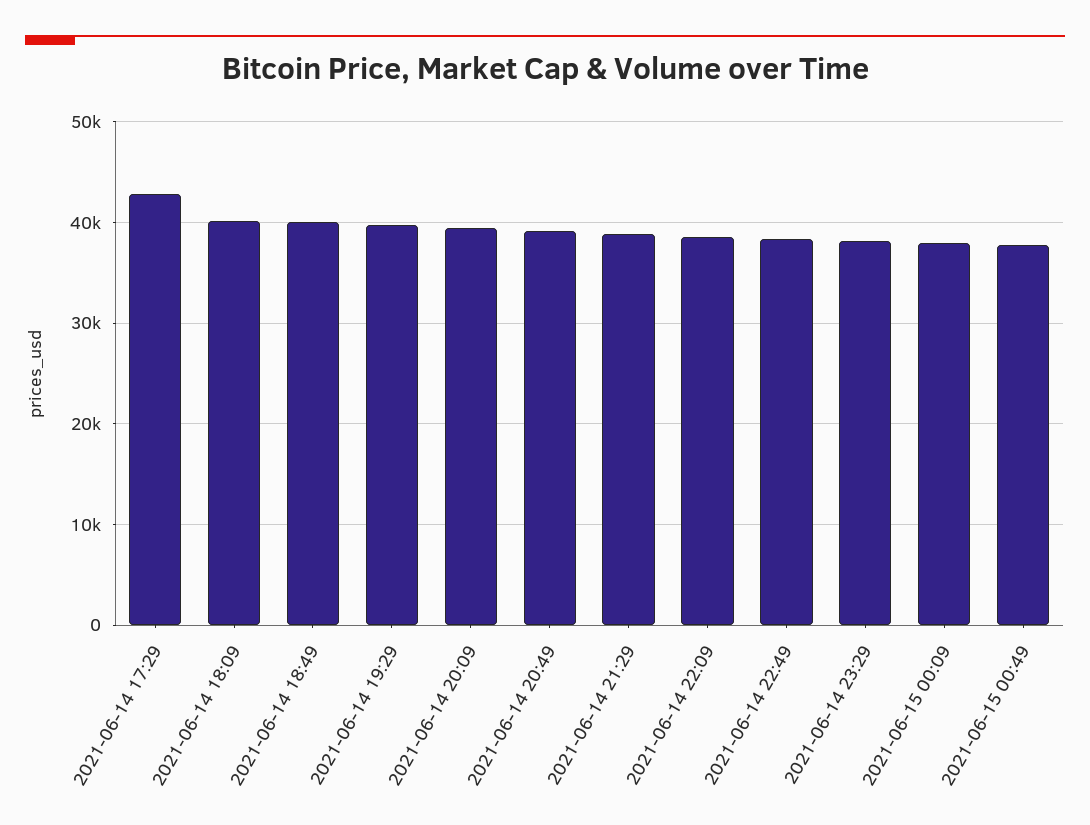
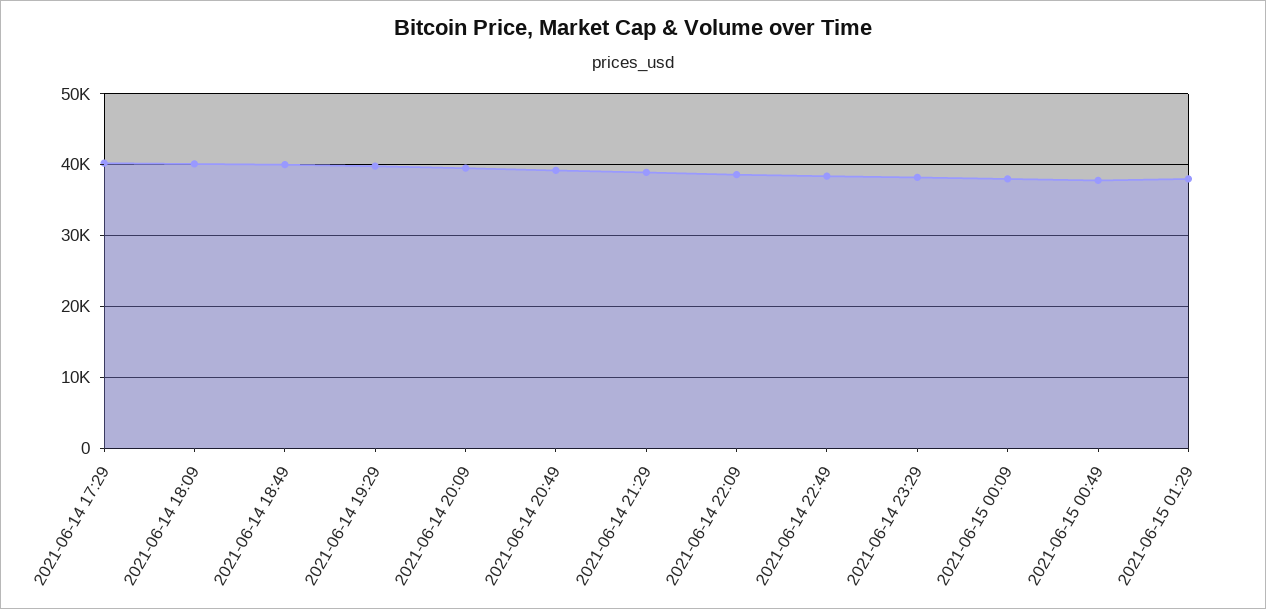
2021-06-14 17:29: 43000 -> 40000
2021-06-15 01:29: none -> 38000

